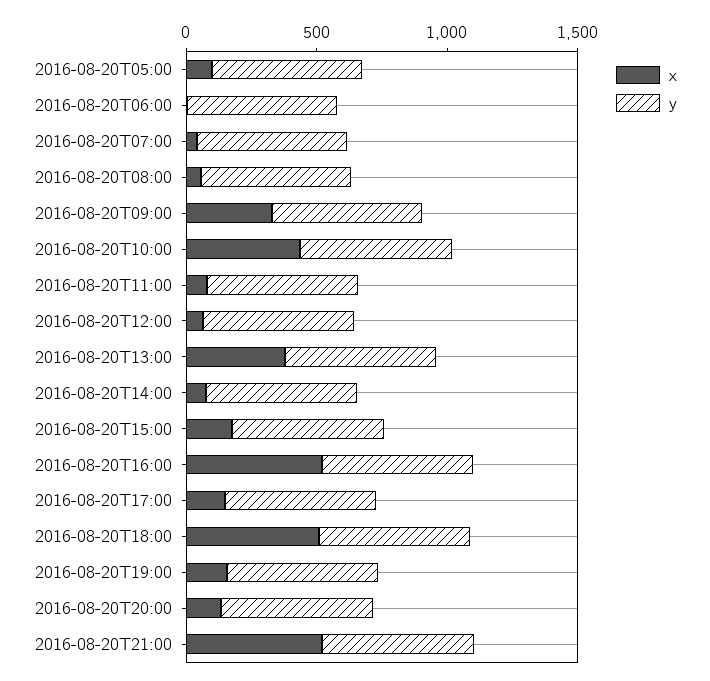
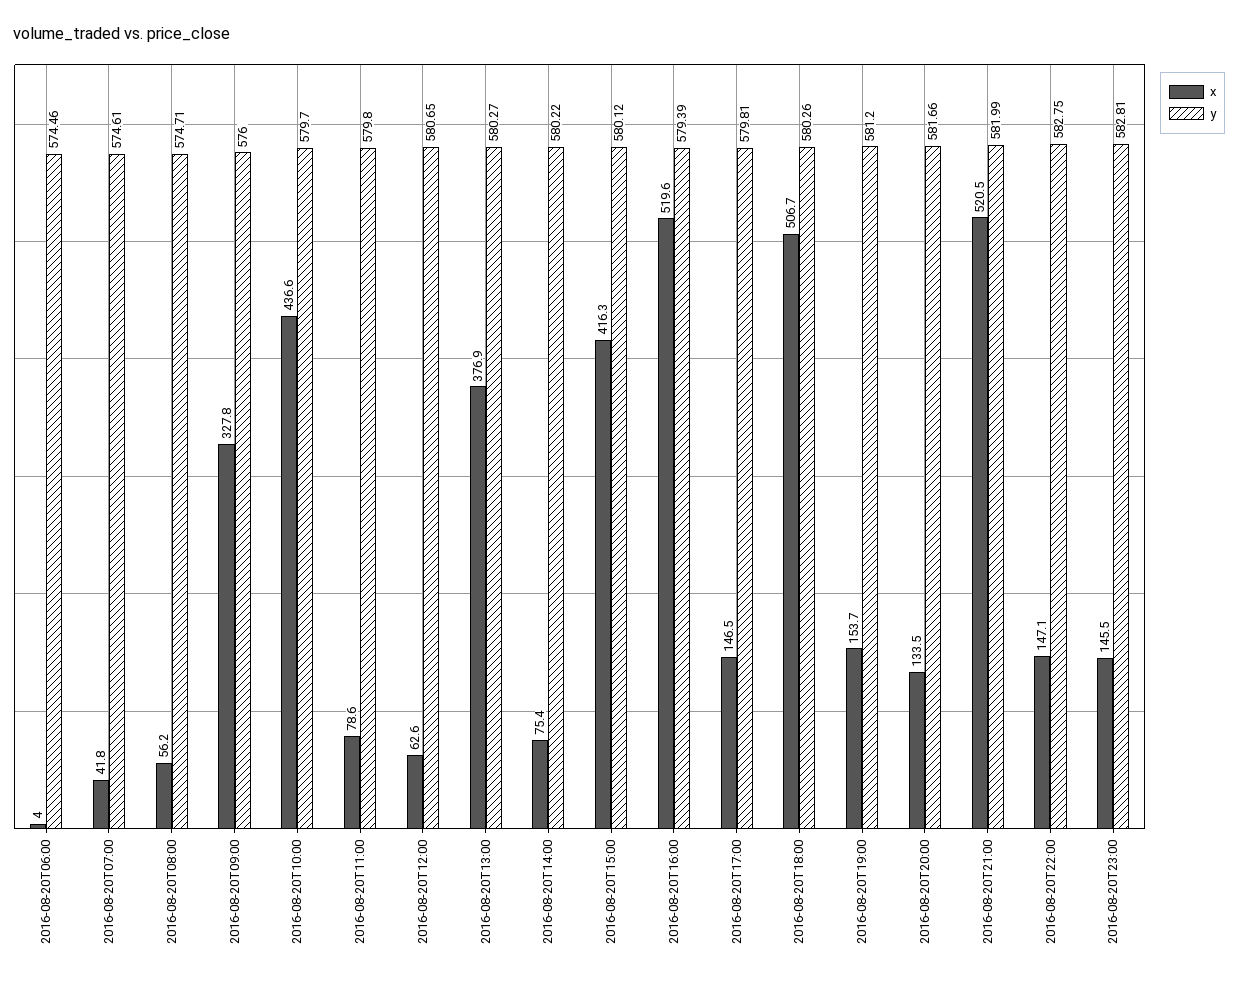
x, 2016-08-20T05:00: 100 -> none
y, 2016-08-20T05:00: 600 -> none
x, 2016-08-20T15:00: 200 -> 416.3
x, 2016-08-20T22:00: none -> 147.1
y, 2016-08-20T22:00: none -> 582.75
x, 2016-08-20T23:00: none -> 145.5
y, 2016-08-20T23:00: none -> 582.81

